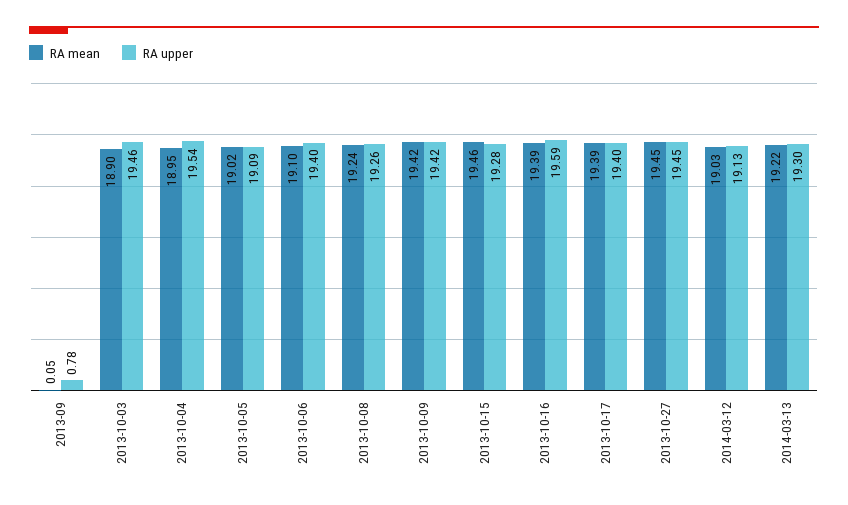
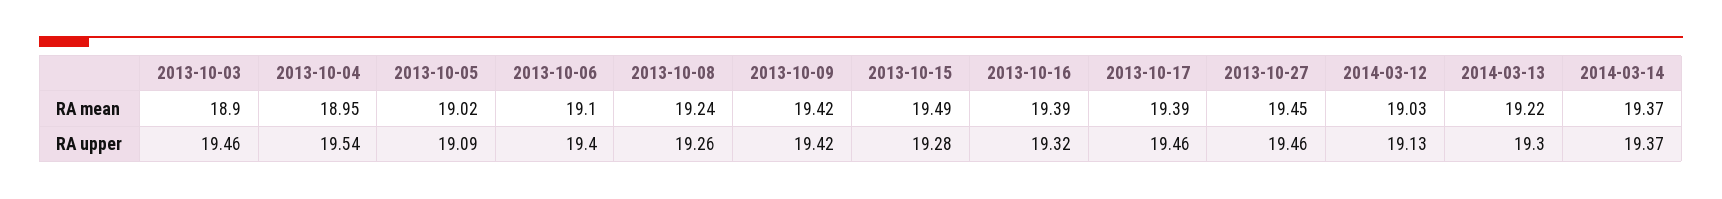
RA mean, 2013-09: 0.05 -> none
RA upper, 2013-09: 0.78 -> none
RA mean, 2013-10-15: 19.46 -> 19.49
RA upper, 2013-10-16: 19.59 -> 19.32
RA upper, 2013-10-17: 19.4 -> 19.46
RA upper, 2013-10-27: 19.45 -> 19.46
RA mean, 2014-03-14: none -> 19.37
RA upper, 2014-03-14: none -> 19.37

